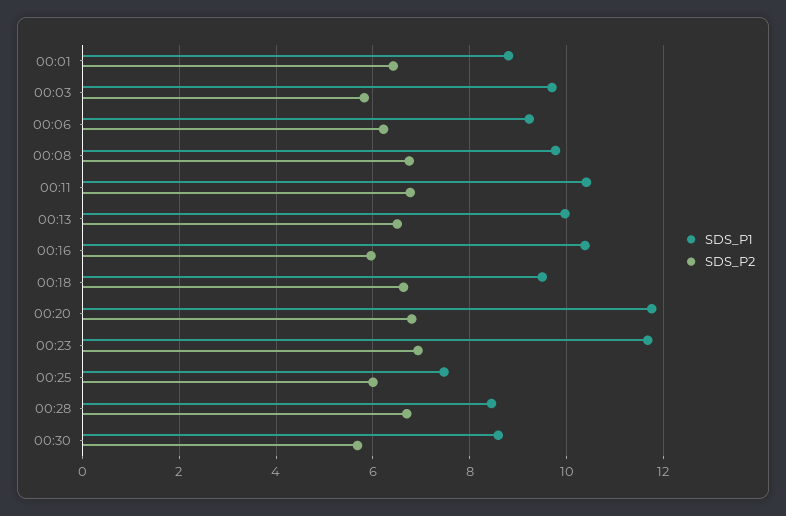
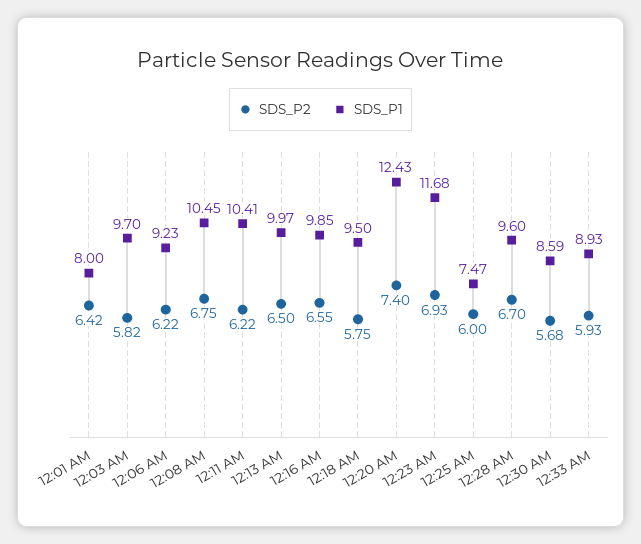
SDS_P1, 00:01: 8.8 -> 8
SDS_P1, 00:08: 9.8 -> 10.45
SDS_P2, 00:11: 6.8 -> 6.22
SDS_P1, 00:16: 10.4 -> 9.85
SDS_P2, 00:16: 6 -> 6.55
SDS_P2, 00:18: 6.6 -> 5.75
SDS_P1, 00:20: 11.8 -> 12.43
SDS_P2, 00:20: 6.8 -> 7.4
SDS_P1, 00:28: 8.4 -> 9.6
SDS_P2, 12:33 AM: none -> 5.93
SDS_P1, 12:33 AM: none -> 8.93

